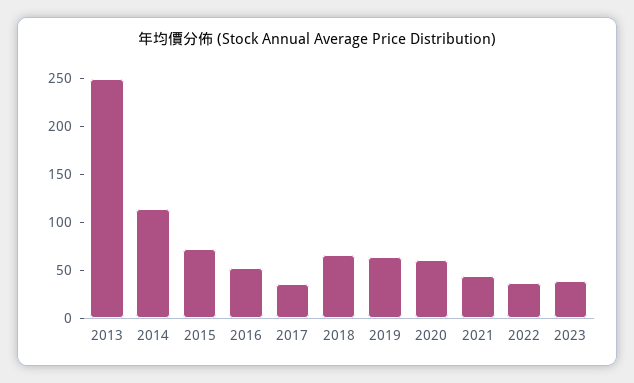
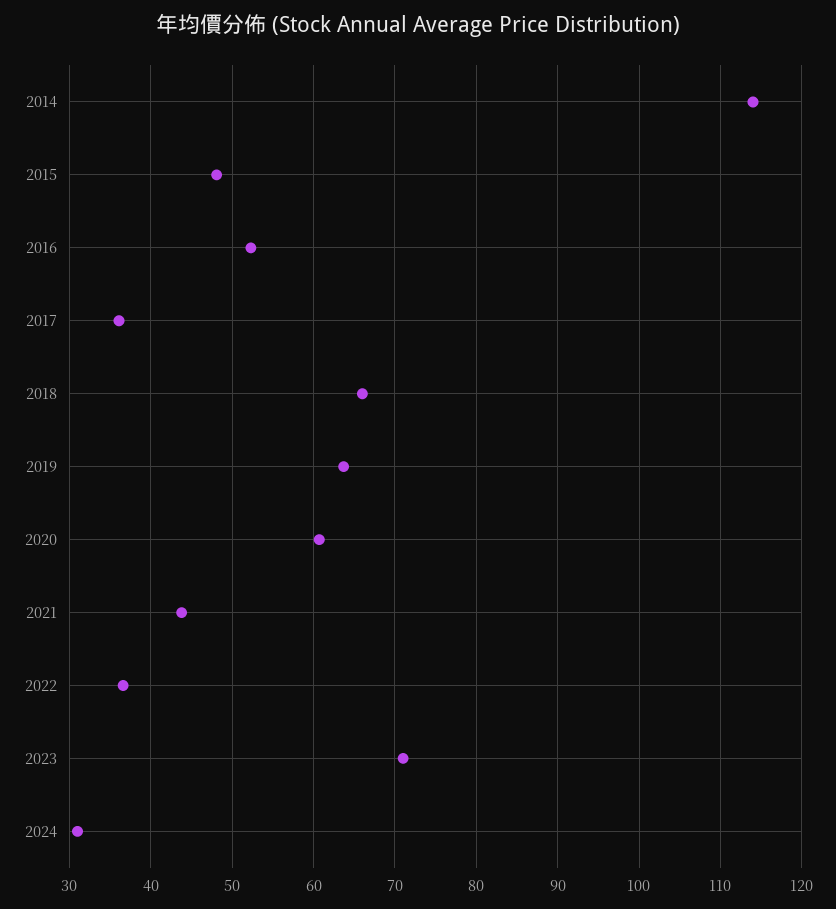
2013: 250 -> none
2015: 70 -> 48
2023: 40 -> 71
2024: none -> 31

